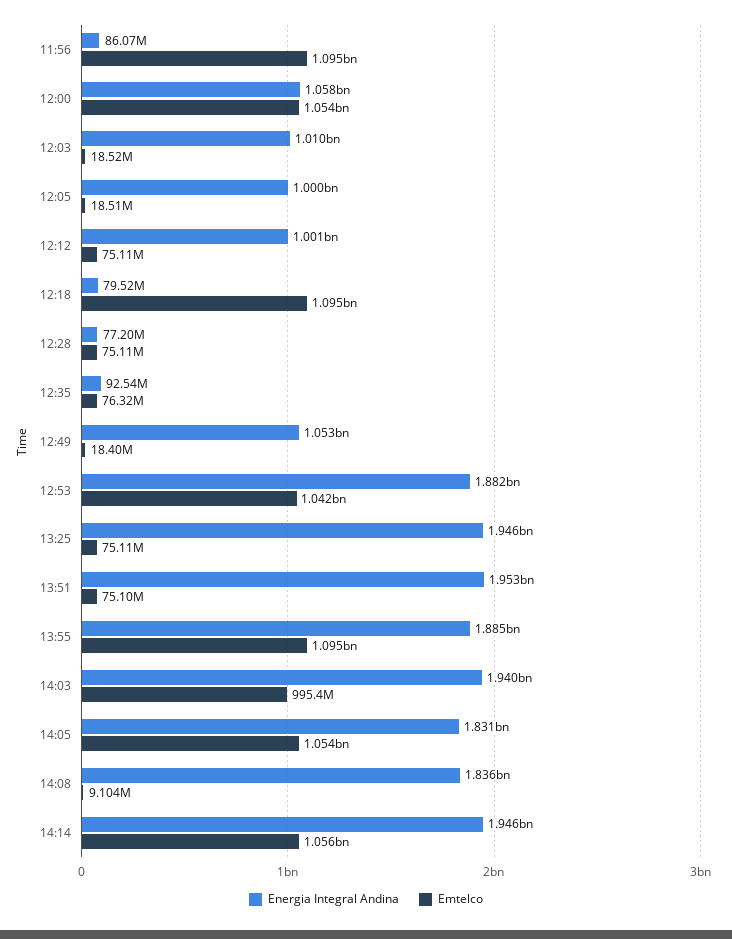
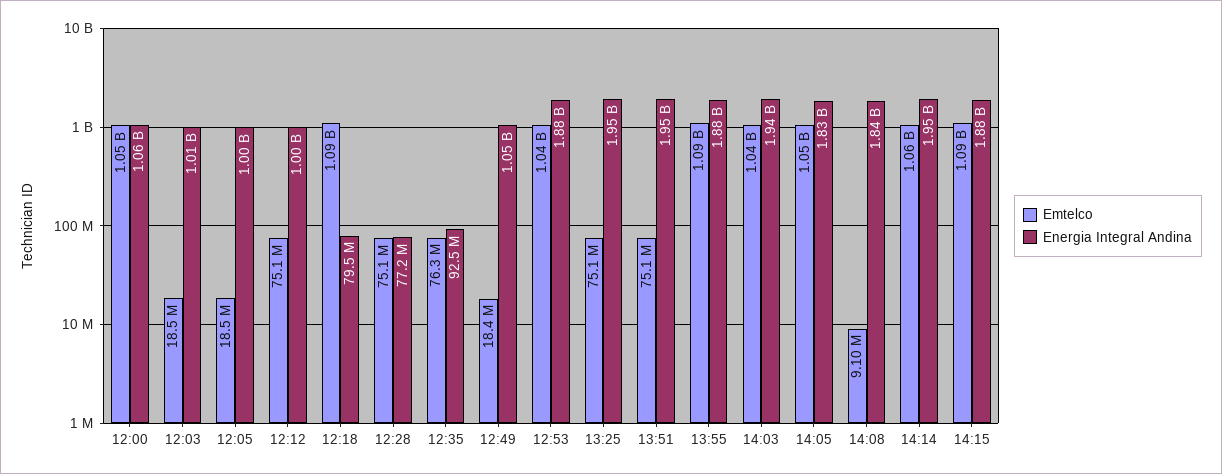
Energia Integral Andina, 11:56: 86070000 -> none
Emtelco, 11:56: 1095000000 -> none
Emtelco, 14:03: 995400000 -> 1040000000
Emtelco, 14:15: none -> 1090000000
Energia Integral Andina, 14:15: none -> 1880000000

